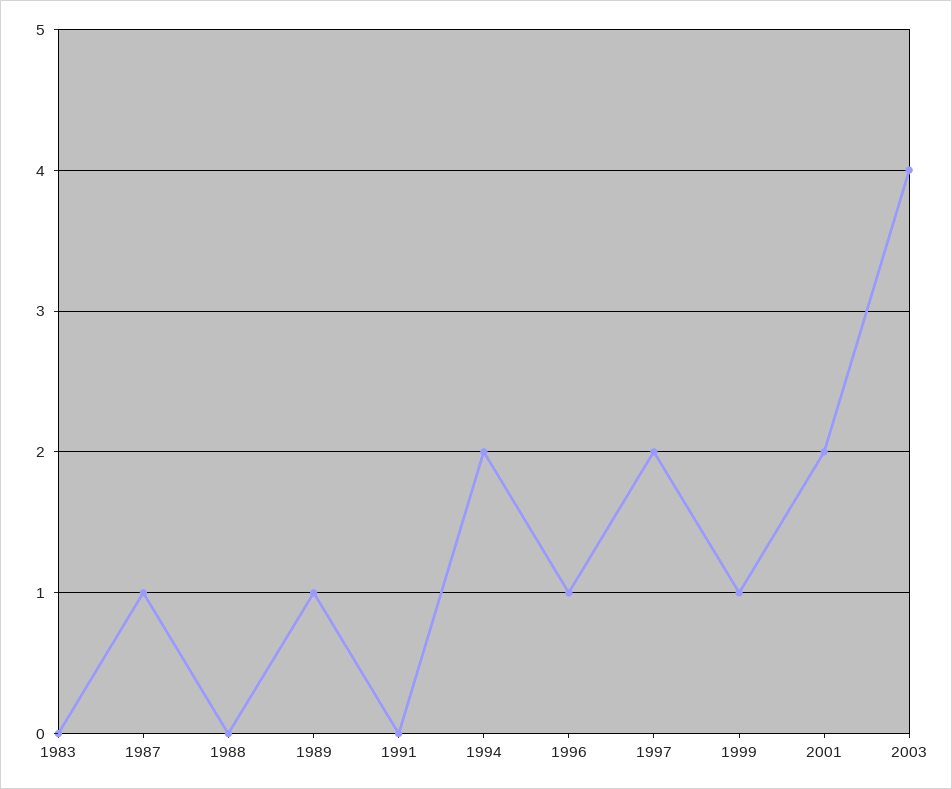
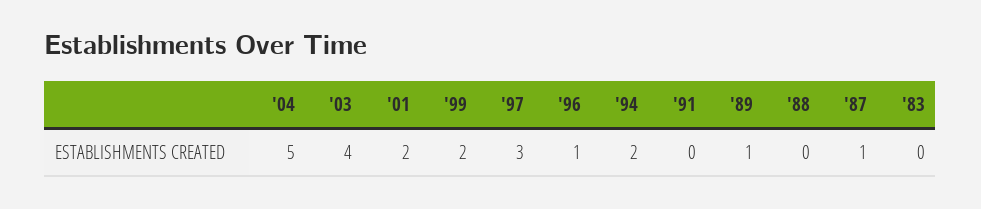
1997: 2 -> 3
1999: 1 -> 2
'04: none -> 5

